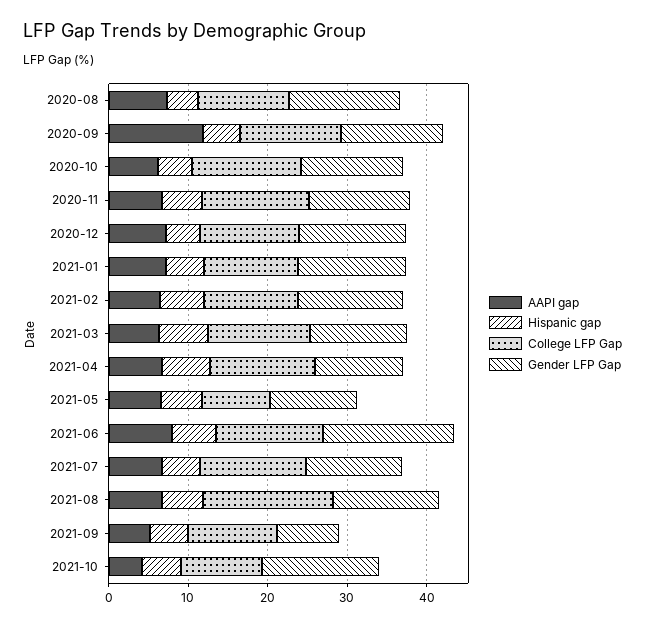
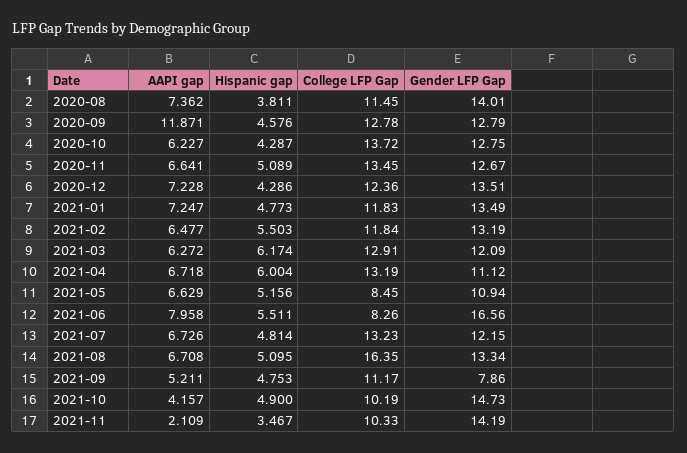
College LFP Gap, 2021-06: 14 -> 8.26
AAPI gap, 2021-11: none -> 2.109
Hispanic gap, 2021-11: none -> 3.467
College LFP Gap, 2021-11: none -> 10.33
Gender LFP Gap, 2021-11: none -> 14.19

